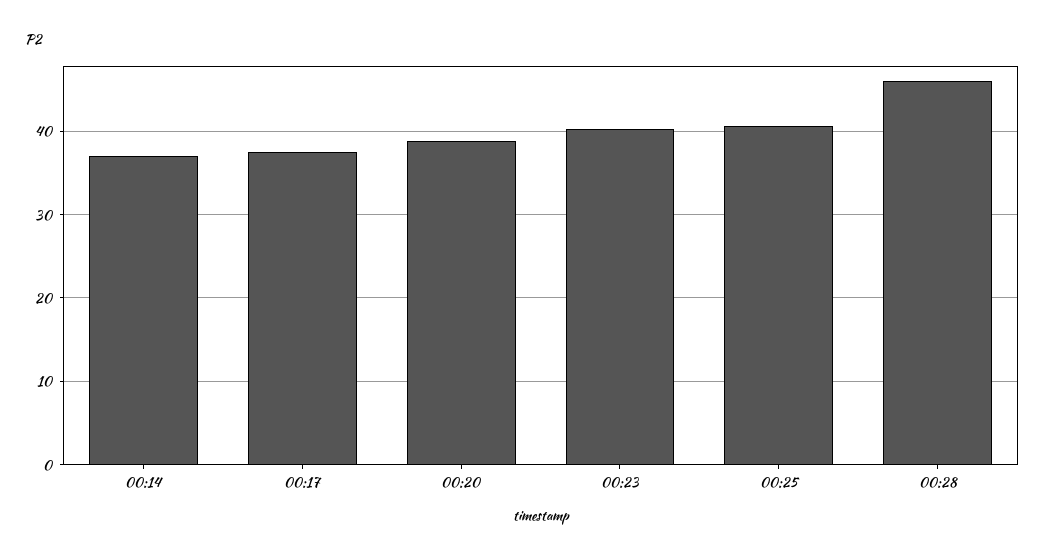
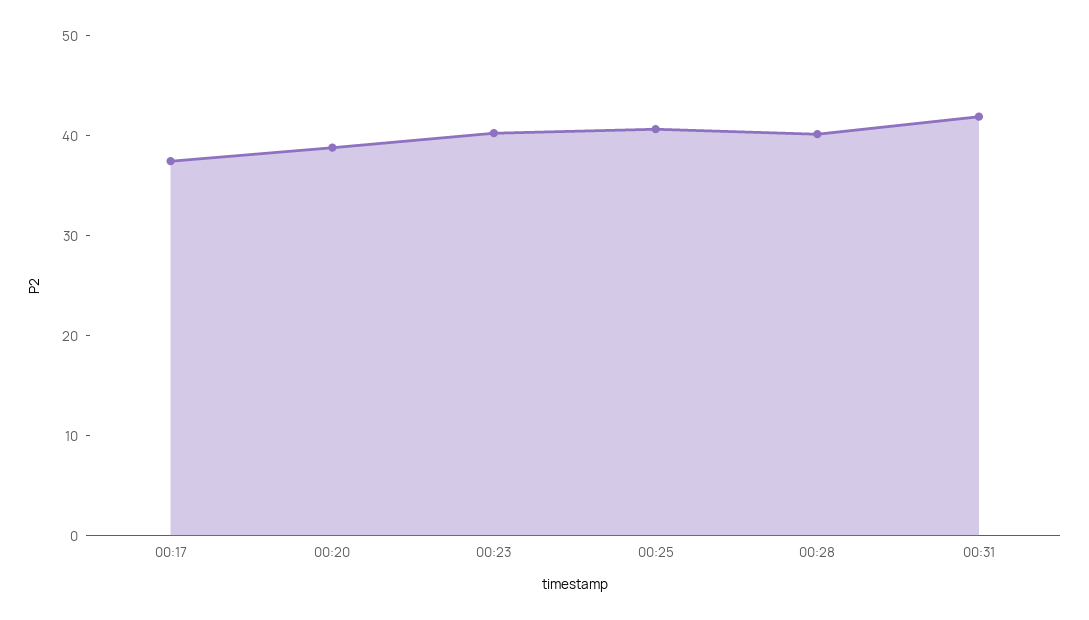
00:14: 37 -> none
00:28: 46 -> 40
00:31: none -> 42

